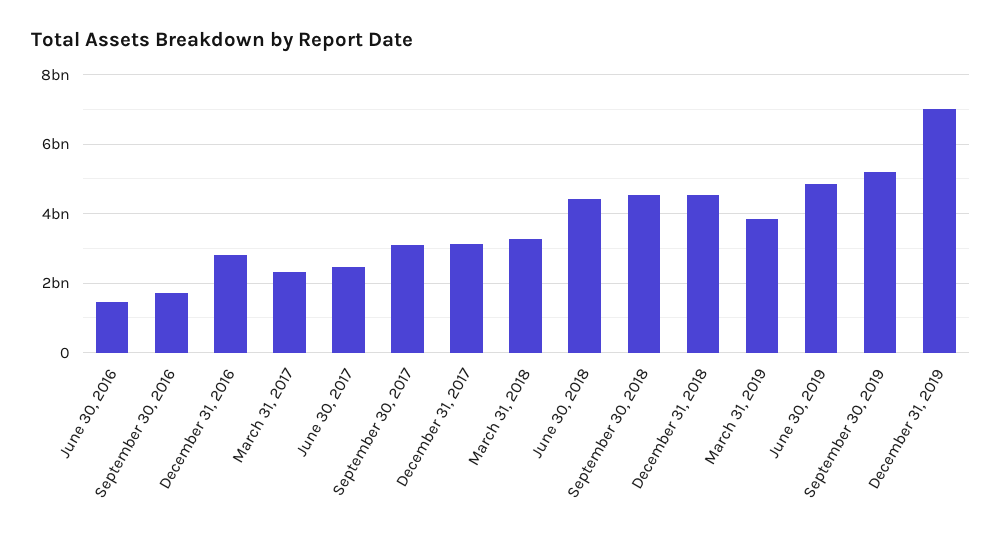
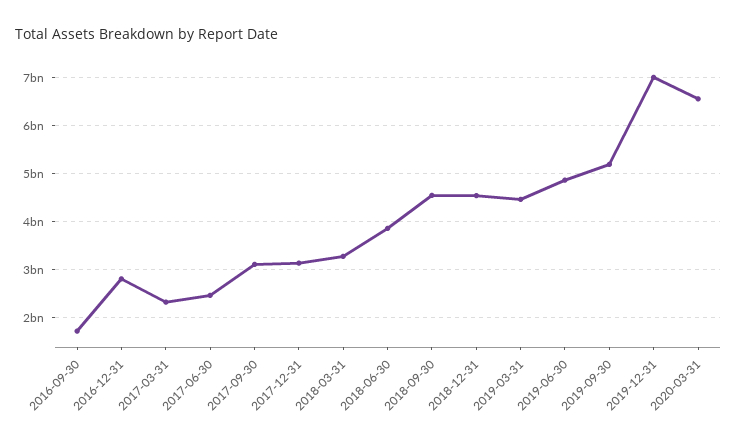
June 30, 2016: 1400000000 -> none
June 30, 2018: 4400000000 -> 3800000000
March 31, 2019: 3800000000 -> 4400000000
2020-03-31: none -> 6600000000

